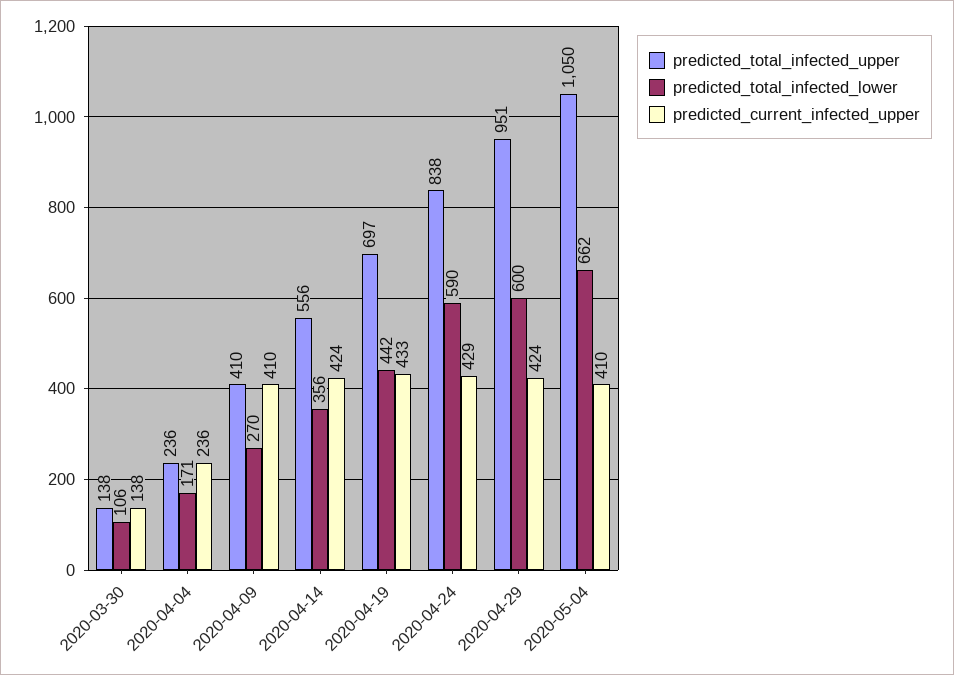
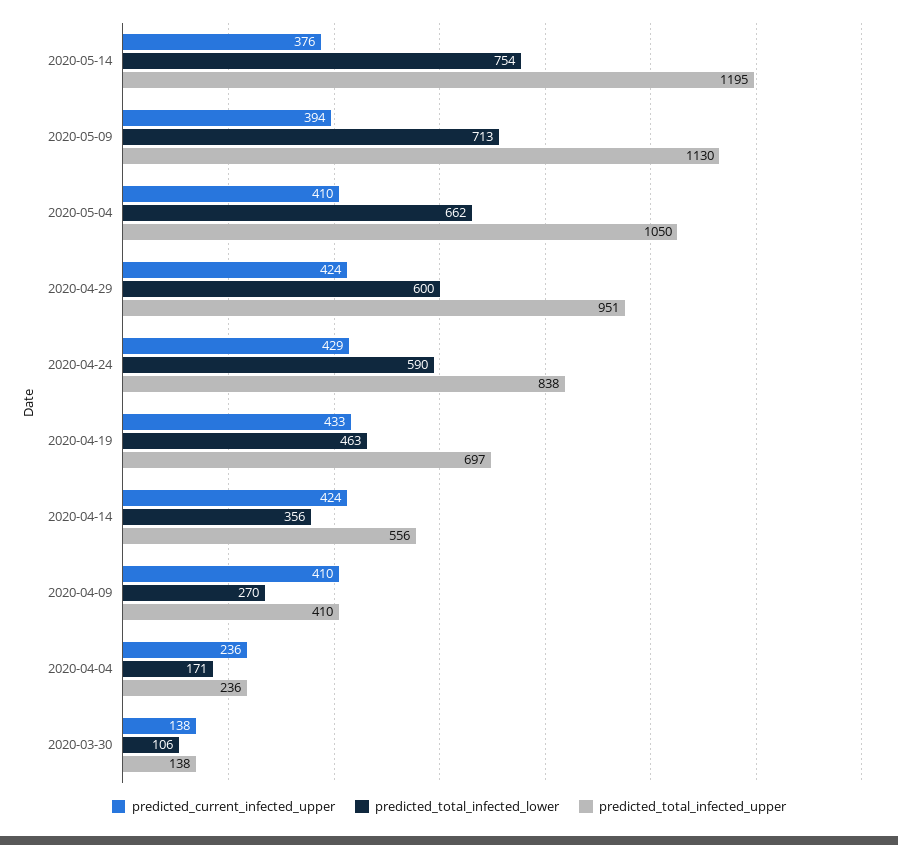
predicted_total_infected_lower, 2020-04-19: 442 -> 463
predicted_current_infected_upper, 2020-05-14: none -> 376
predicted_total_infected_lower, 2020-05-14: none -> 754
predicted_total_infected_upper, 2020-05-14: none -> 1195
predicted_current_infected_upper, 2020-05-09: none -> 394
predicted_total_infected_lower, 2020-05-09: none -> 713
predicted_total_infected_upper, 2020-05-09: none -> 1130

